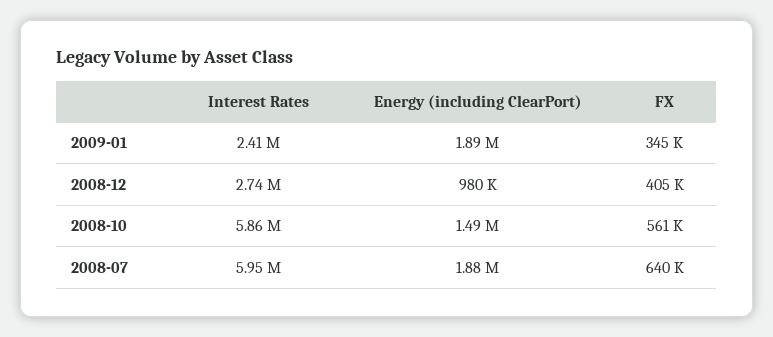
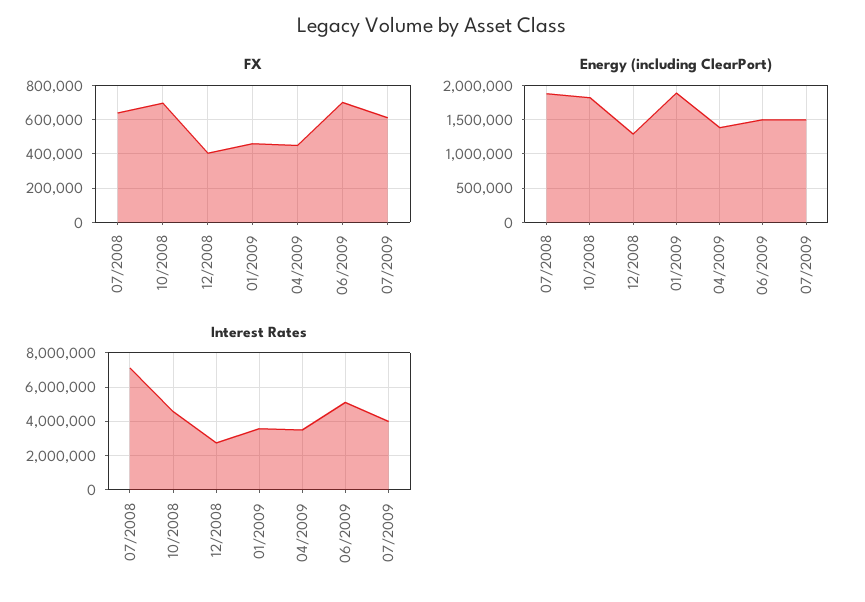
Interest Rates, 2009-01: 2410000 -> 3500000
FX, 2009-01: 345000 -> 450000
Energy (including ClearPort), 2008-12: 980000 -> 1300000
Interest Rates, 2008-10: 5860000 -> 4500000
Energy (including ClearPort), 2008-10: 1490000 -> 1800000
FX, 2008-10: 561000 -> 700000
Interest Rates, 2008-07: 5950000 -> 7000000
FX, 04/2009: none -> 450000
FX, 06/2009: none -> 700000
FX, 07/2009: none -> 600000
Energy (including ClearPort), 04/2009: none -> 1400000
Energy (including ClearPort), 06/2009: none -> 1500000
Energy (including ClearPort), 07/2009: none -> 1500000
Interest Rates, 04/2009: none -> 3500000
Interest Rates, 06/2009: none -> 5000000
Interest Rates, 07/2009: none -> 4000000

